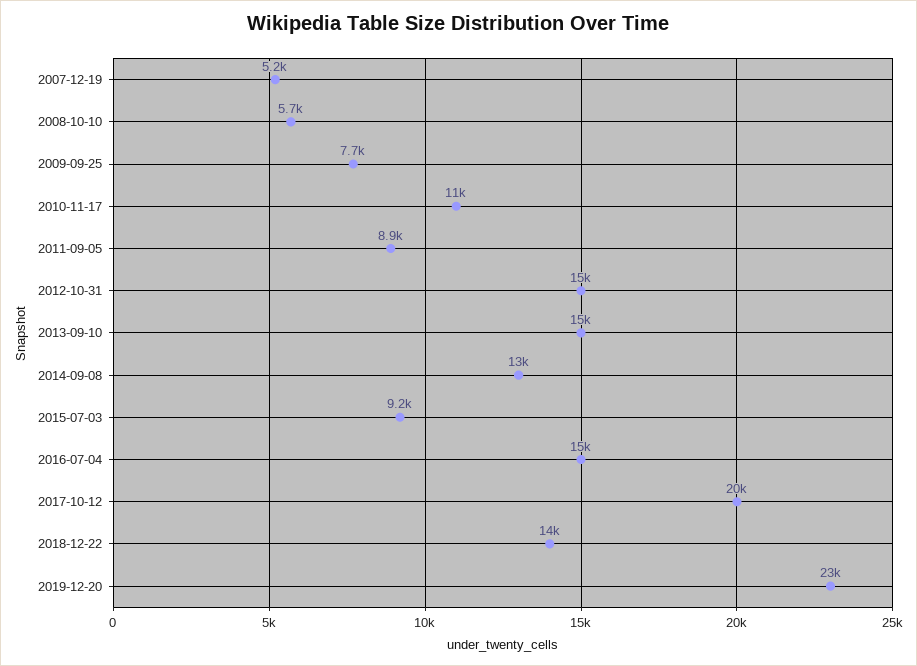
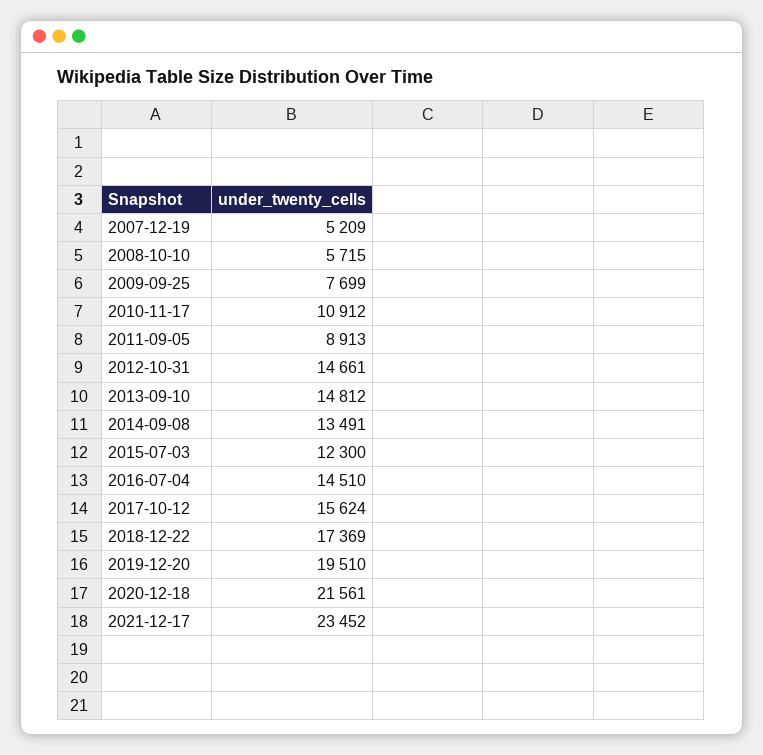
2015-07-03: 9200 -> 12300
2017-10-12: 20000 -> 15624
2018-12-22: 14000 -> 17369
2019-12-20: 23000 -> 19510
2020-12-18: none -> 21561
2021-12-17: none -> 23452

